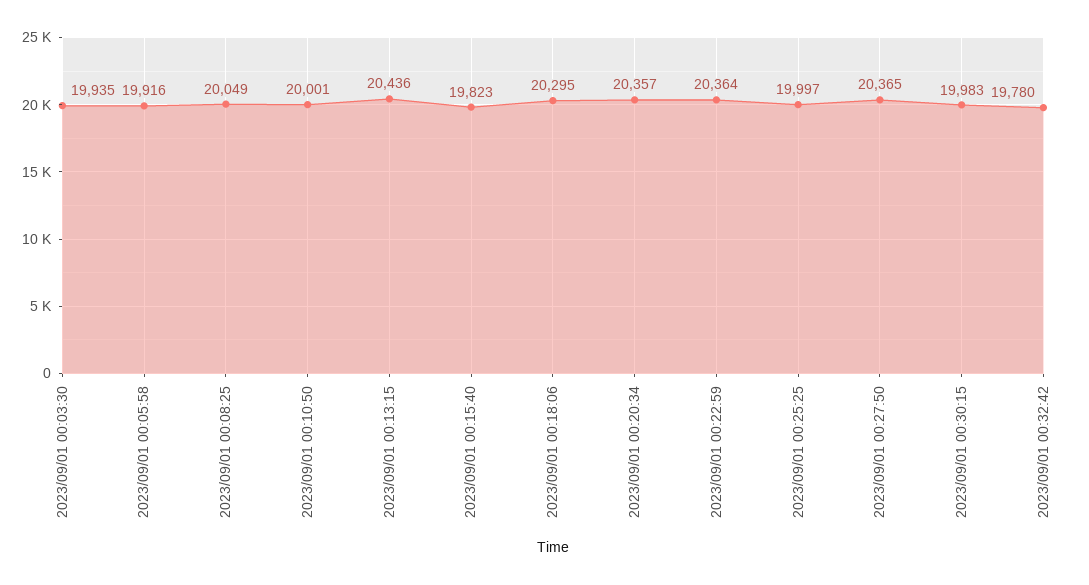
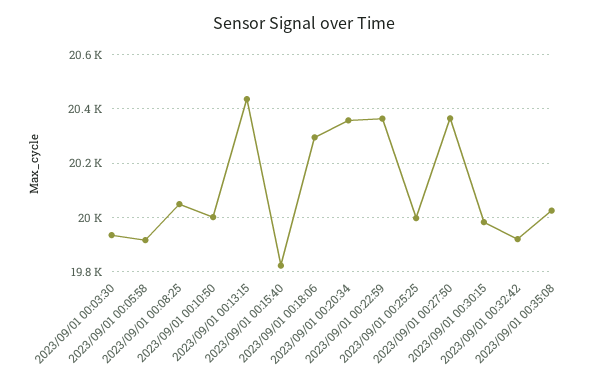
2023/09/01 00:32:42: 19780 -> 19925
2023/09/01 00:35:08: none -> 20025

